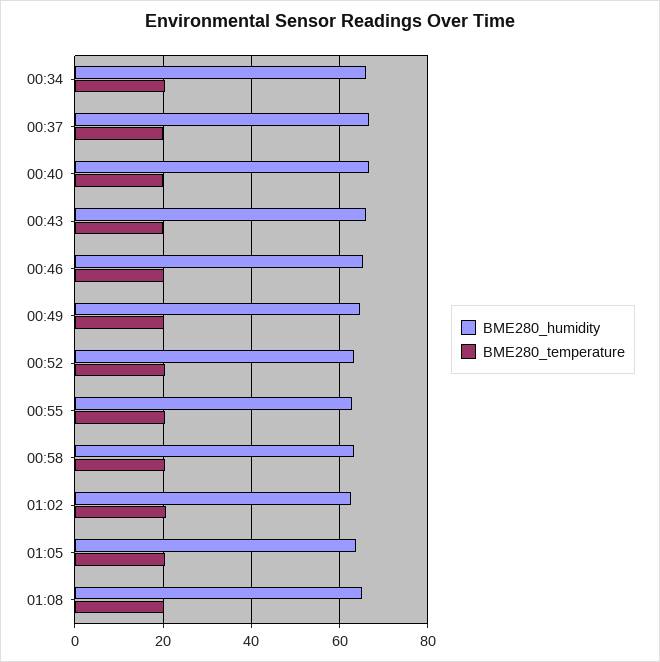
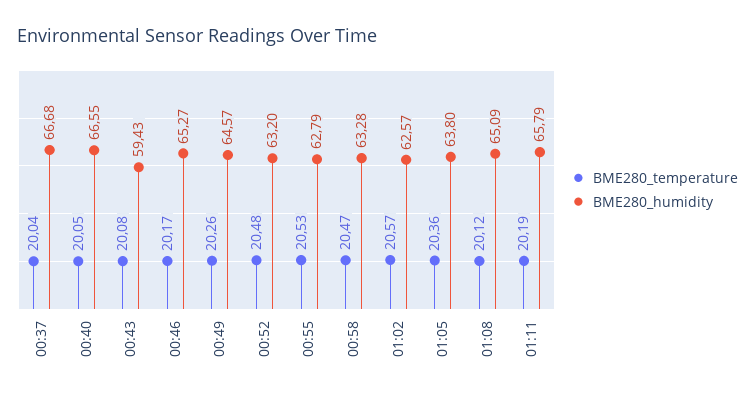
BME280_humidity, 00:34: 66 -> none
BME280_temperature, 00:34: 20 -> none
BME280_humidity, 00:43: 66 -> 59.43
BME280_temperature, 01:11: none -> 20.19
BME280_humidity, 01:11: none -> 65.79

